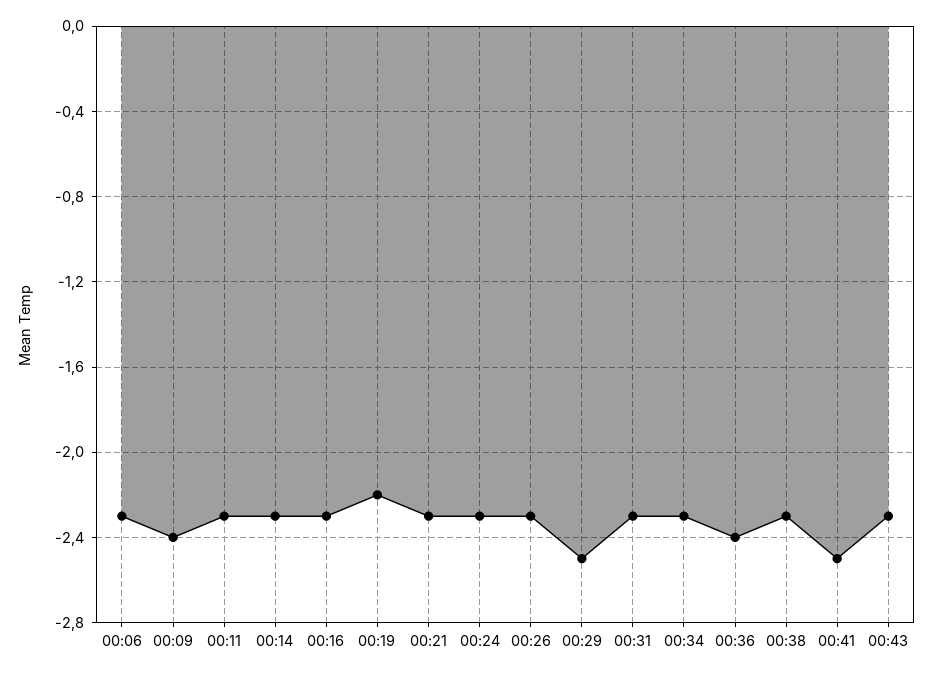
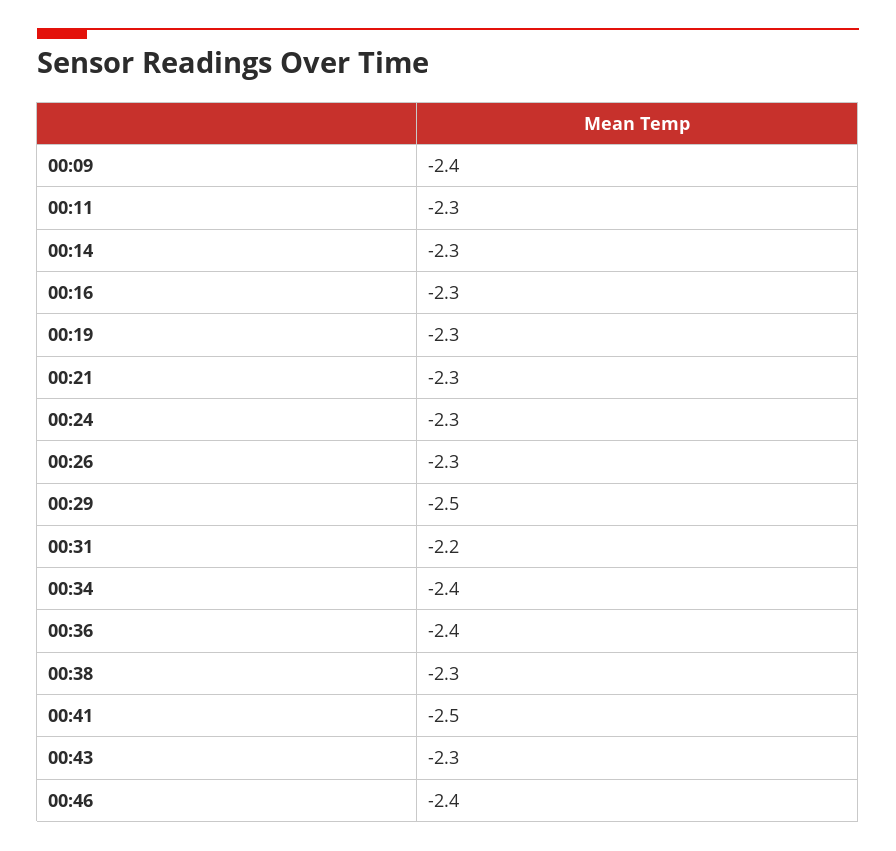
00:06: -2.3 -> none
00:19: -2.2 -> -2.3
00:31: -2.3 -> -2.2
00:34: -2.3 -> -2.4
00:46: none -> -2.4

